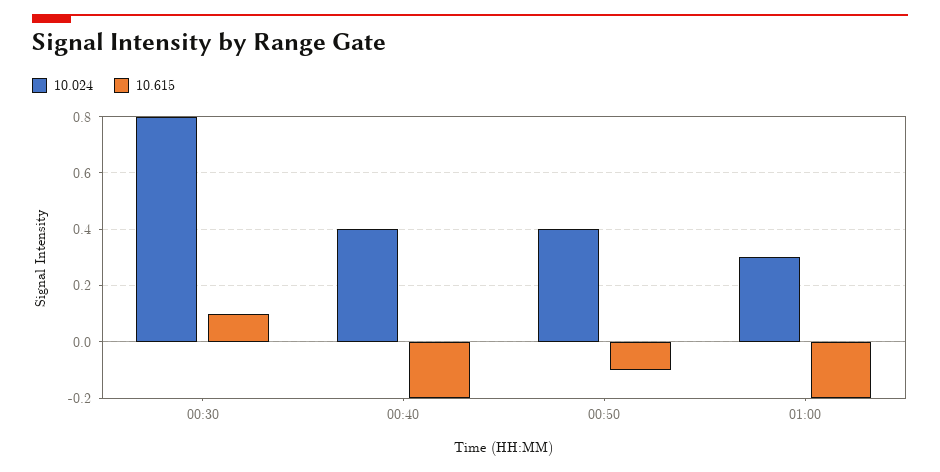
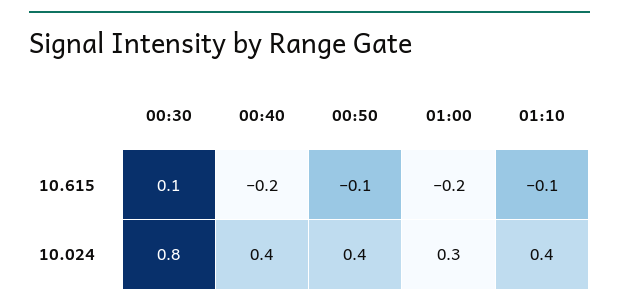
10.615, 01:10: none -> -0.1
10.024, 01:10: none -> 0.4

